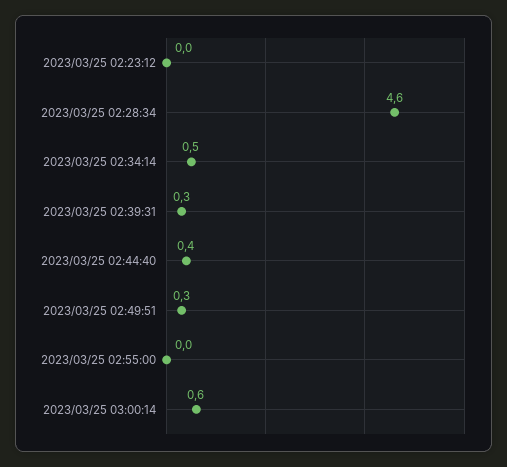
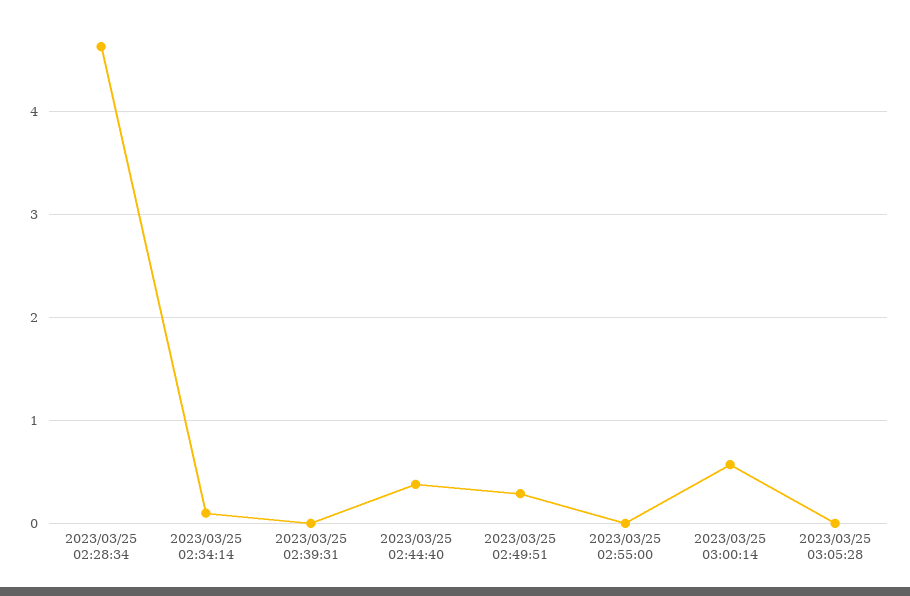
2023/03/25 02:23:12: 0 -> none
2023/03/25 02:34:14: 0.5 -> 0.1
2023/03/25 02:39:31: 0.3 -> 0
2023/03/25 03:05:28: none -> 0

